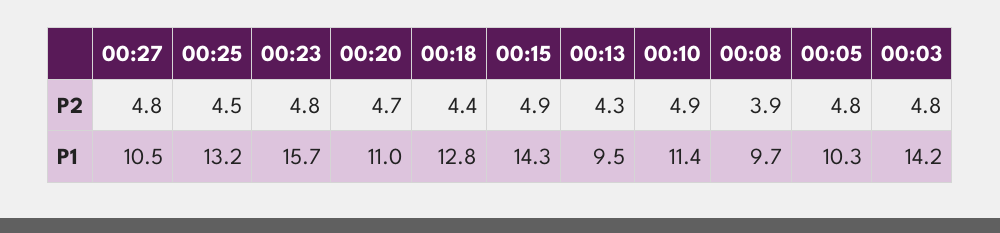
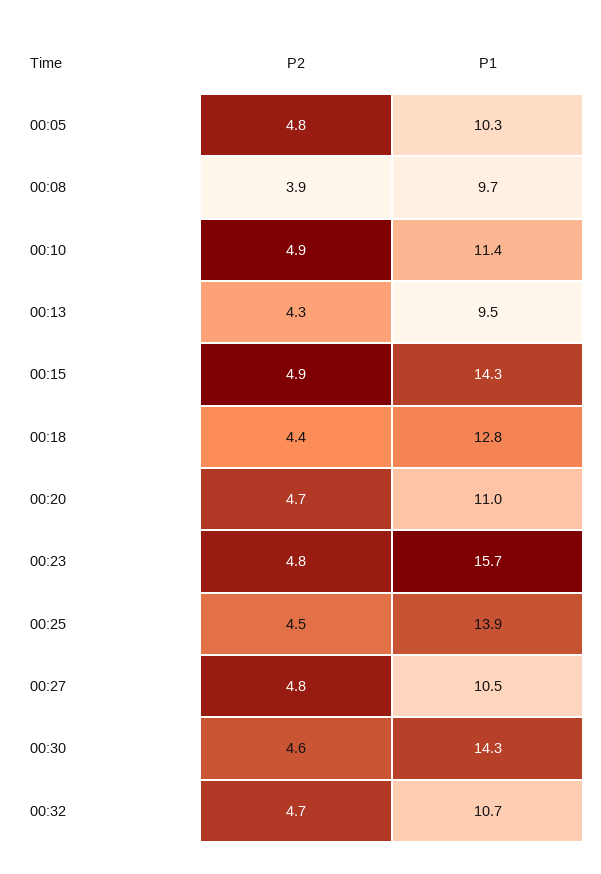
00:03, P2: 4.8 -> none
00:25, P1: 13.2 -> 13.9
00:03, P1: 14.2 -> none
00:30, P2: none -> 4.6
00:30, P1: none -> 14.3
00:32, P2: none -> 4.7
00:32, P1: none -> 10.7

